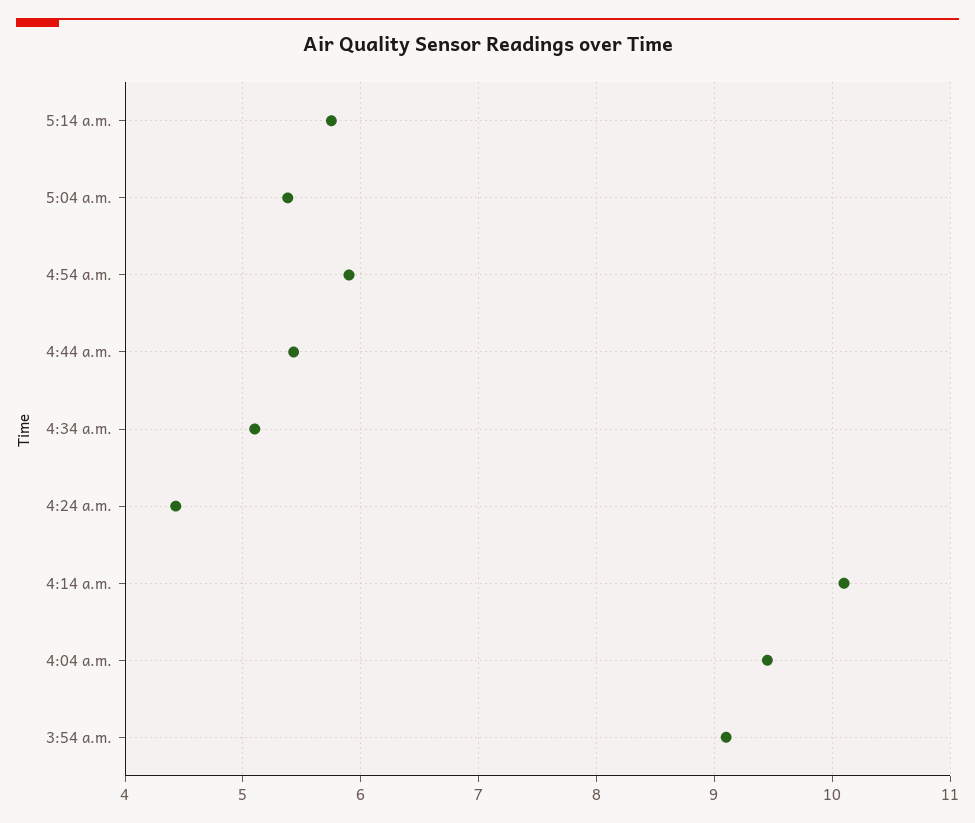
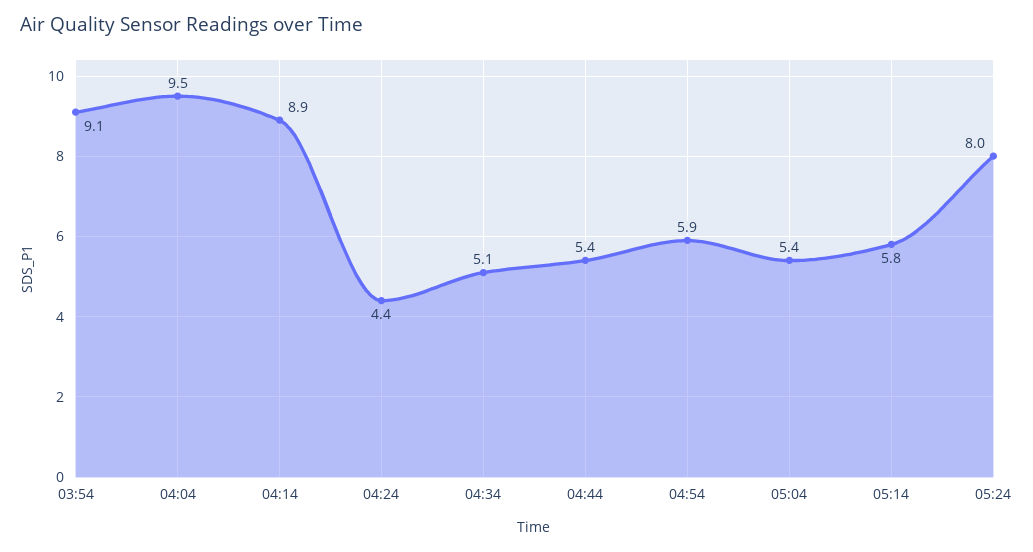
4:14 a.m.: 10.1 -> 8.9
05:24: none -> 8

